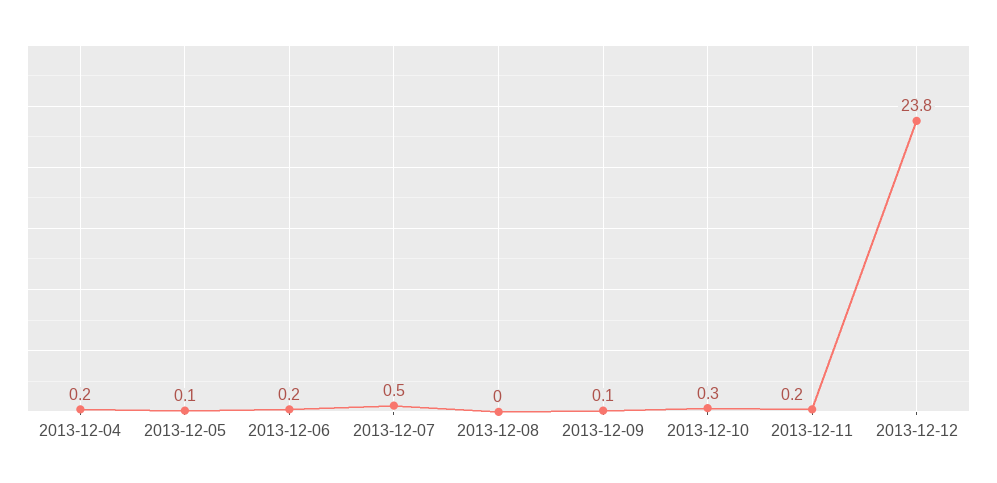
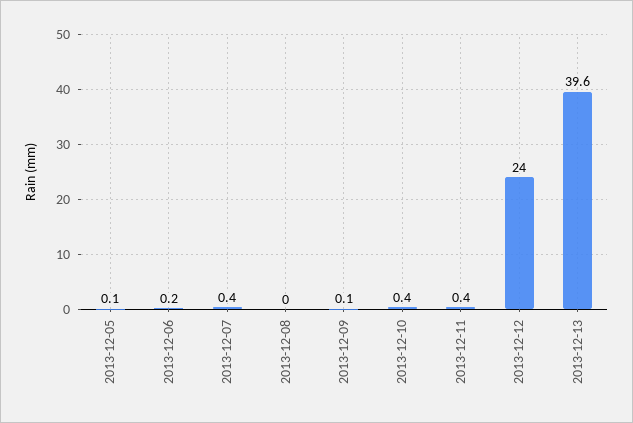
2013-12-04: 0.2 -> none
2013-12-07: 0.5 -> 0.4
2013-12-10: 0.3 -> 0.4
2013-12-11: 0.2 -> 0.4
2013-12-12: 23.8 -> 24
2013-12-13: none -> 39.6

